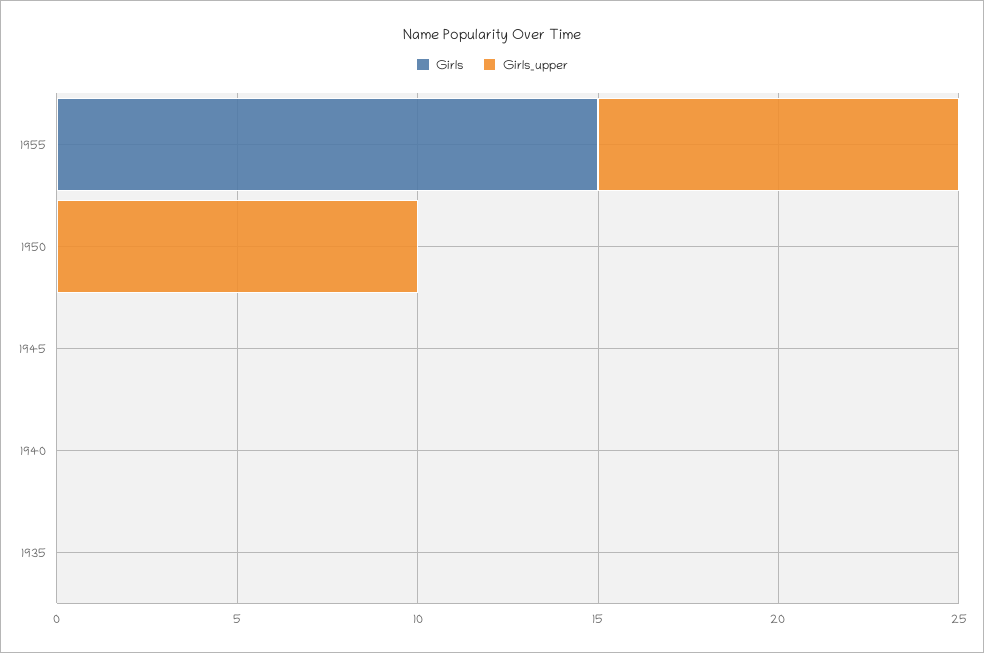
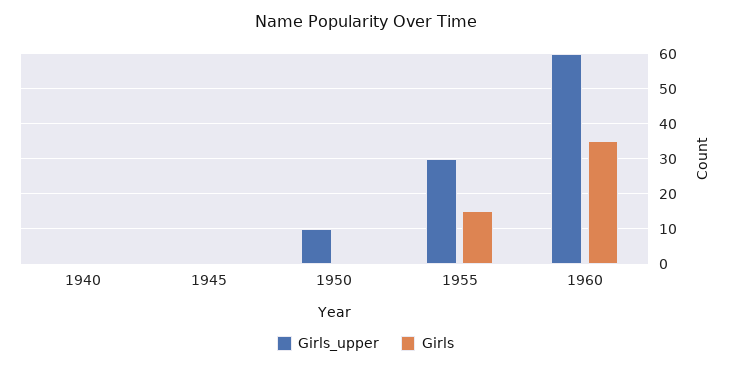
Girls_upper, 1955: 10 -> 30
Girls, 1935: 0 -> none
Girls_upper, 1935: 0 -> none
Girls_upper, 1960: none -> 60
Girls, 1960: none -> 35

